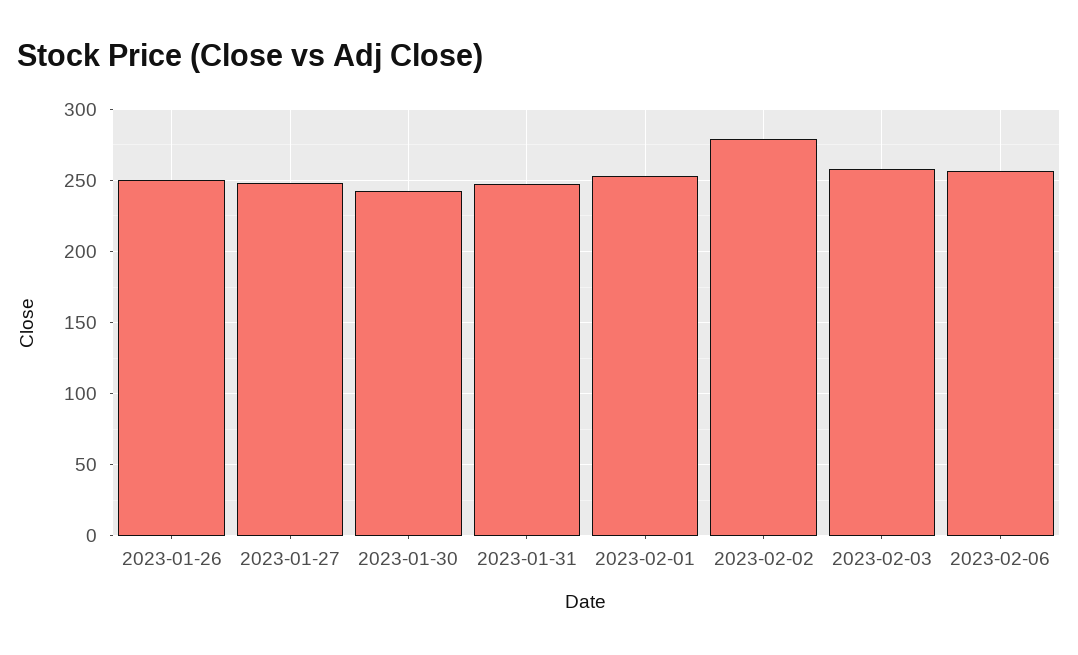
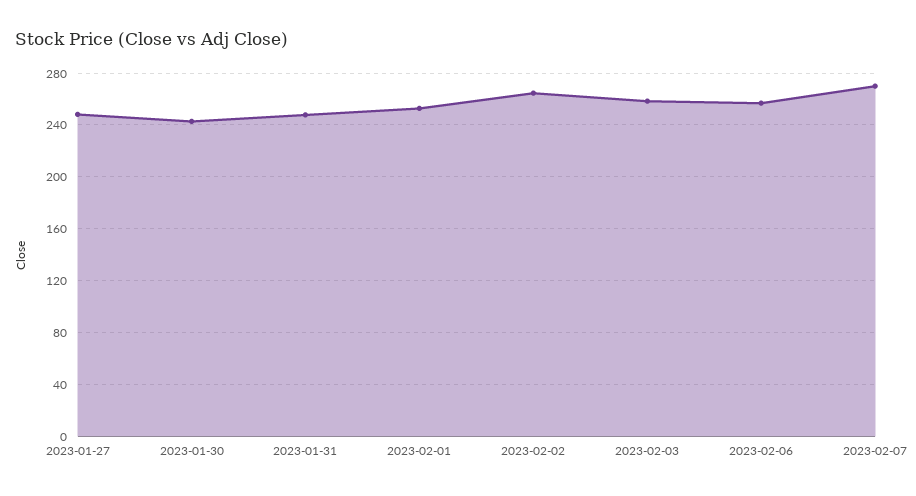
2023-01-26: 250 -> none
2023-02-02: 280 -> 265
2023-02-07: none -> 270

